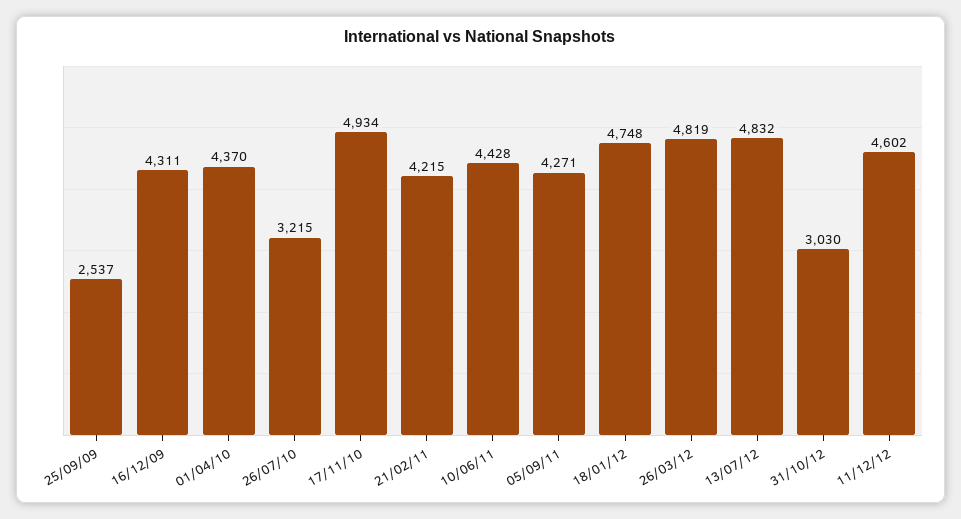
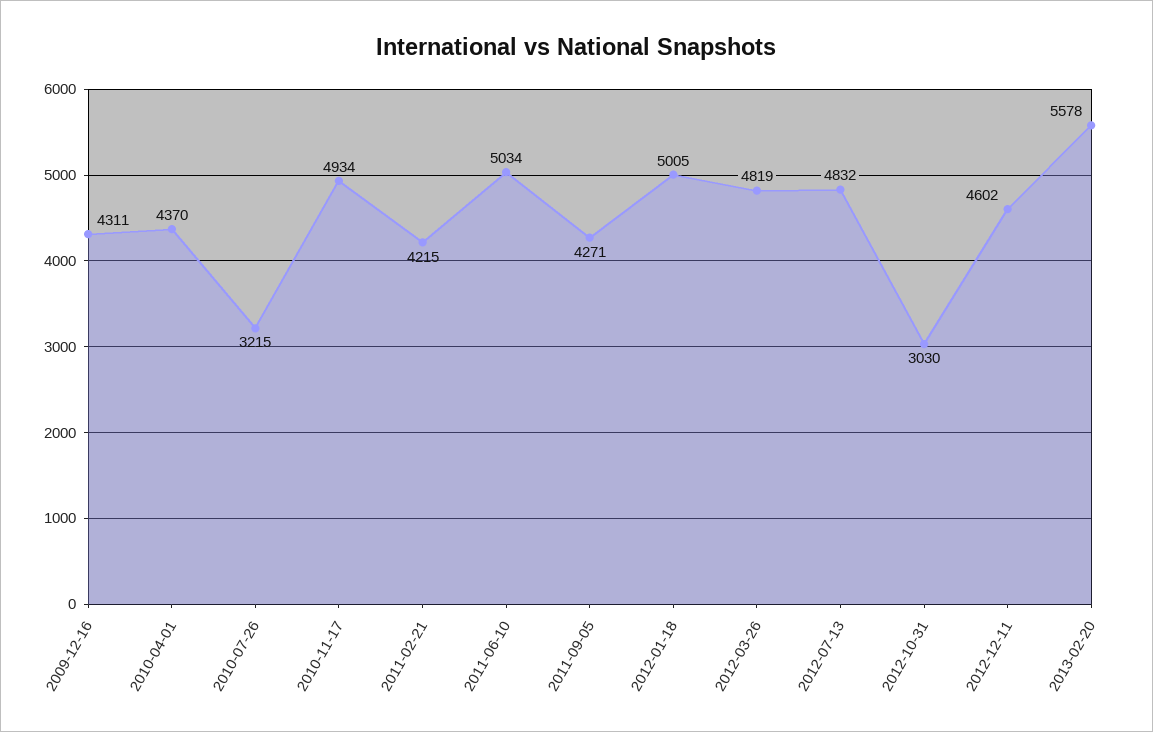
25/09/09: 2537 -> none
10/06/11: 4428 -> 5034
18/01/12: 4748 -> 5005
2013-02-20: none -> 5578

